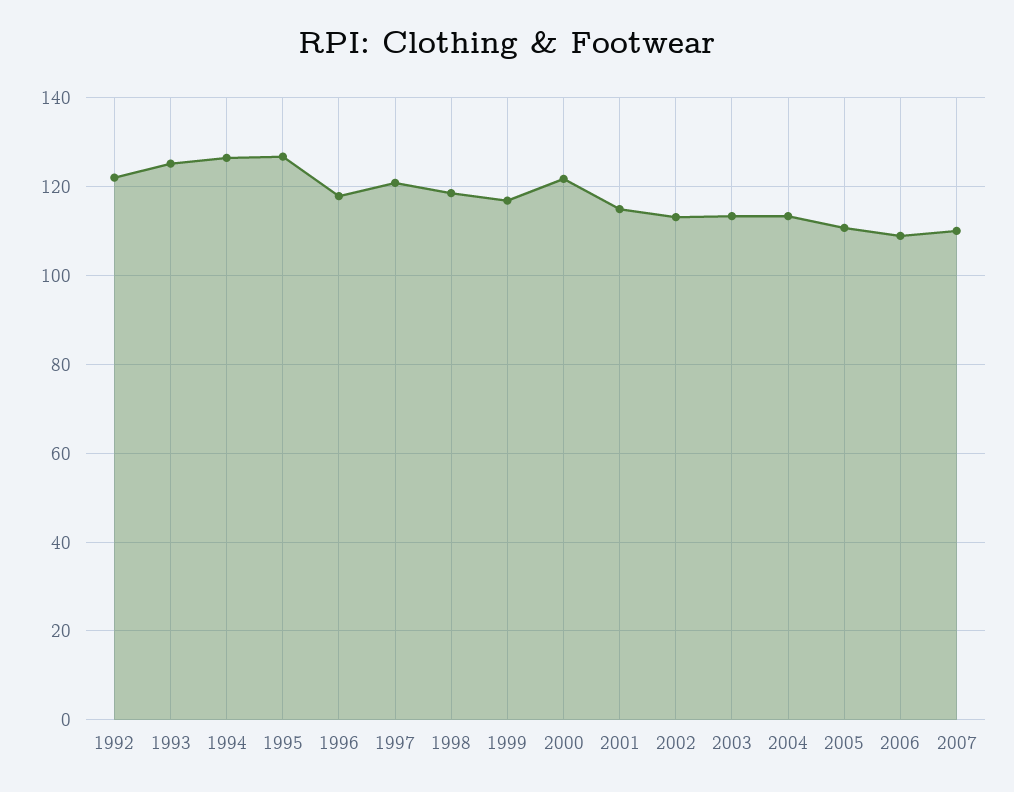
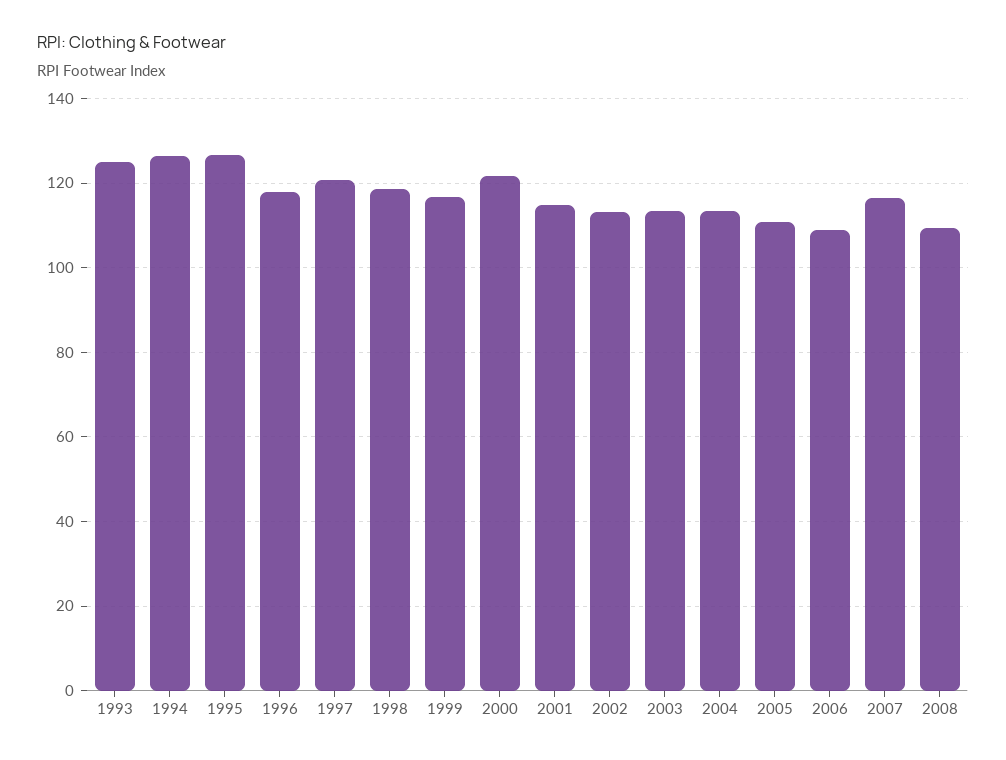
1992: 122 -> none
2007: 110 -> 116
2008: none -> 110

